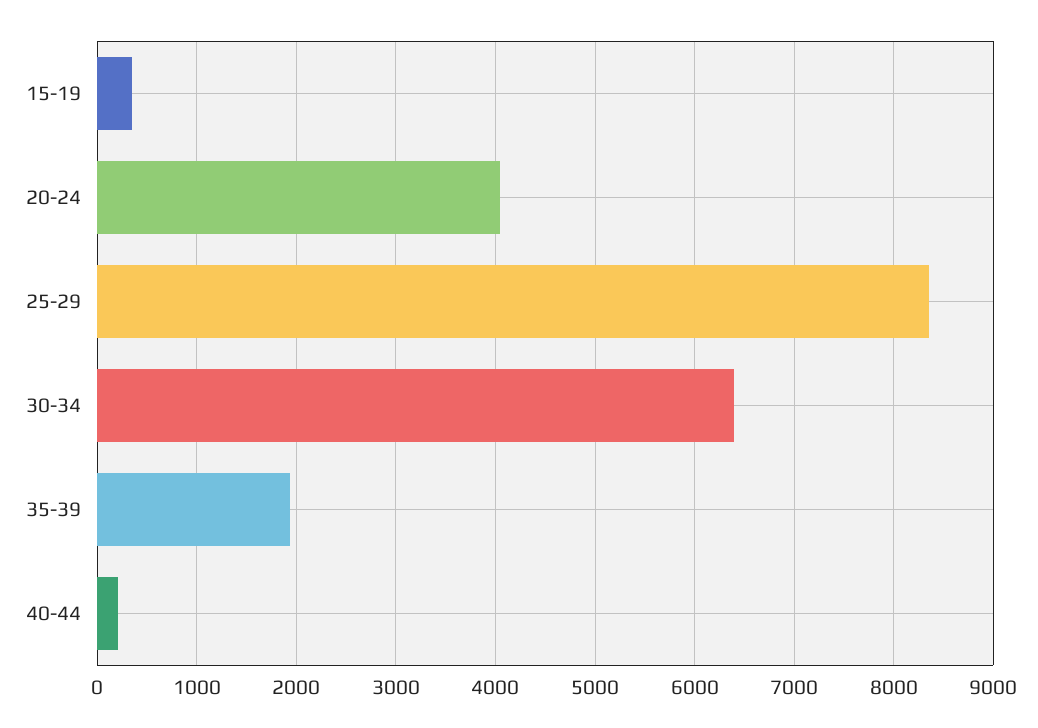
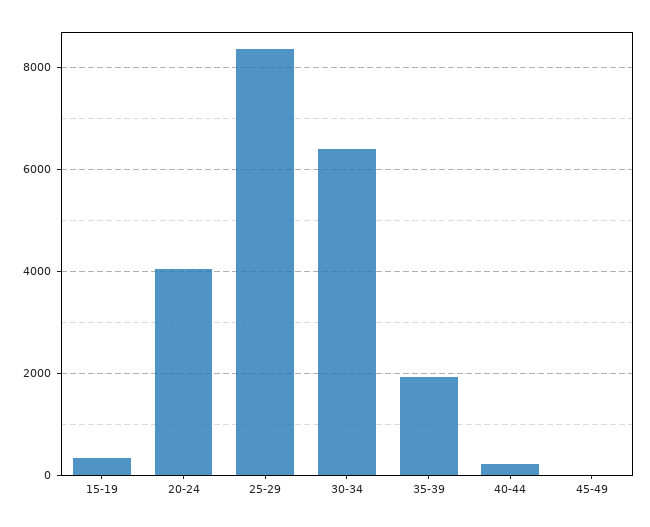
45-49: none -> 0

